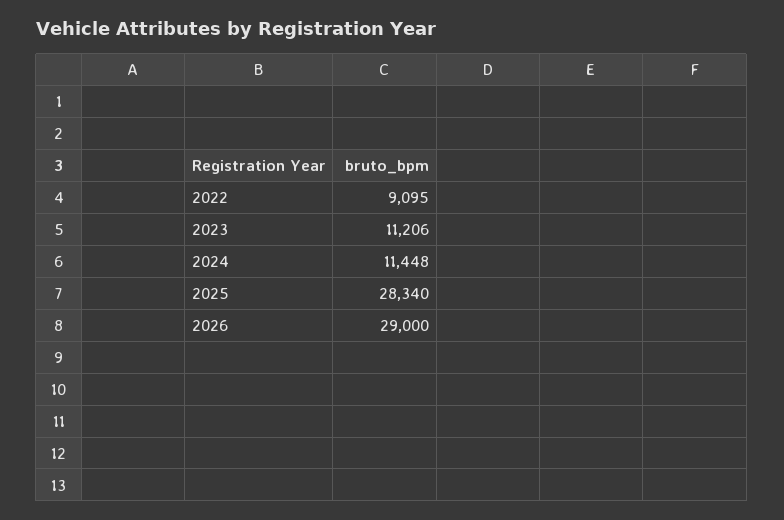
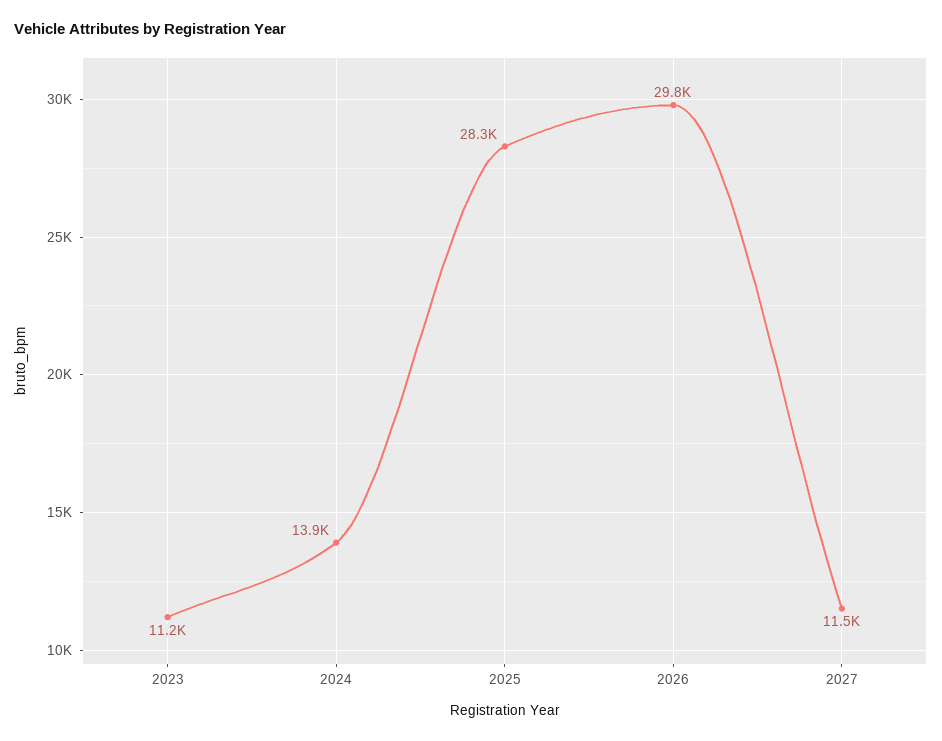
2022: 9095 -> none
2024: 11448 -> 13900
2026: 29000 -> 29800
2027: none -> 11500

